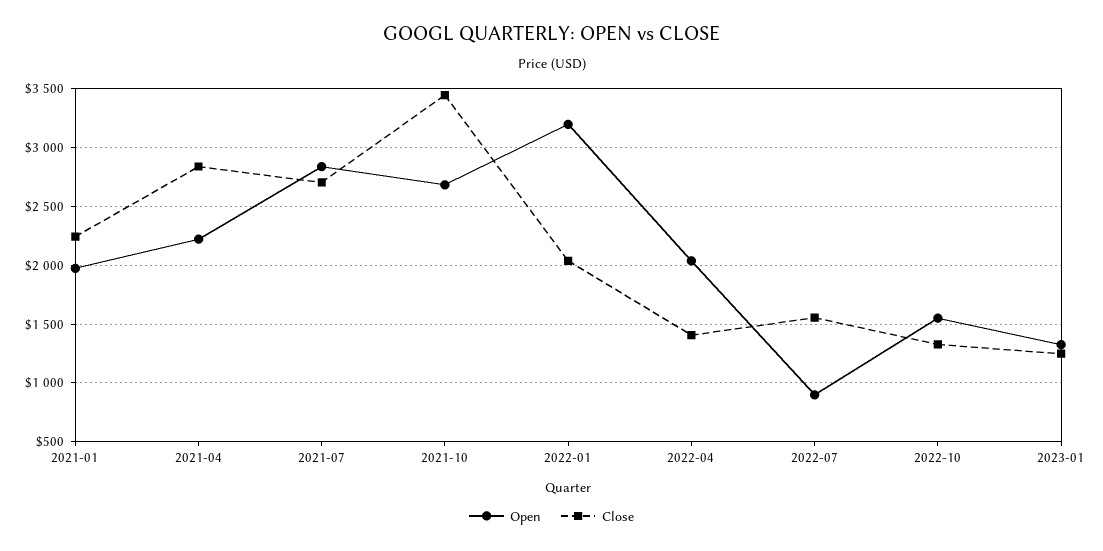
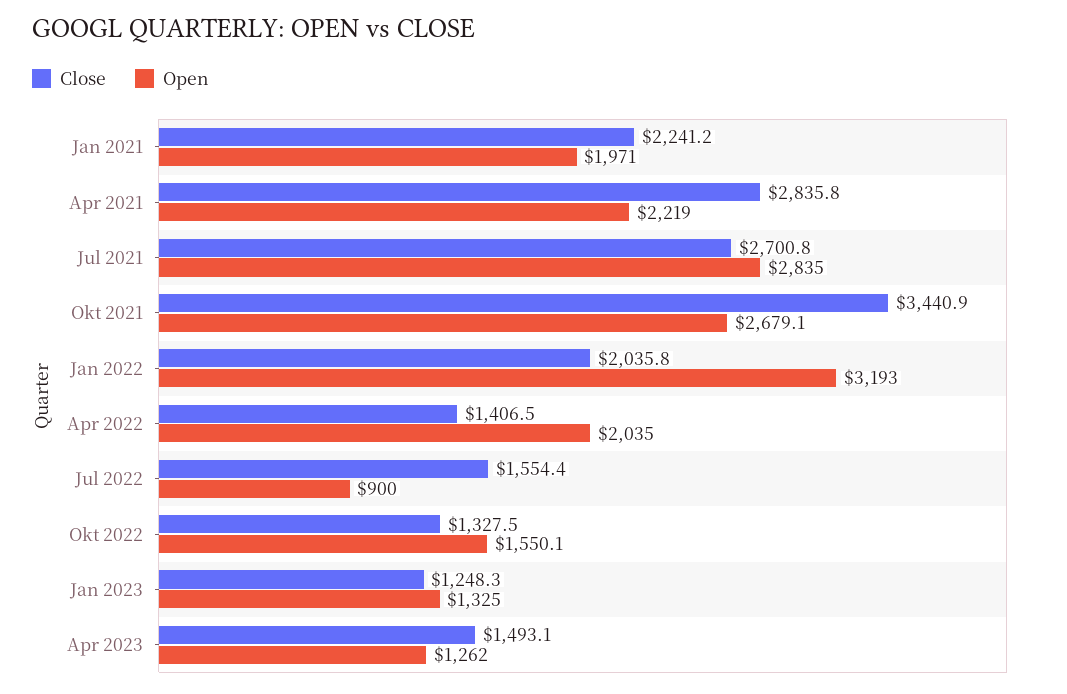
Close, Apr 2023: none -> 1493.1
Open, Apr 2023: none -> 1262

